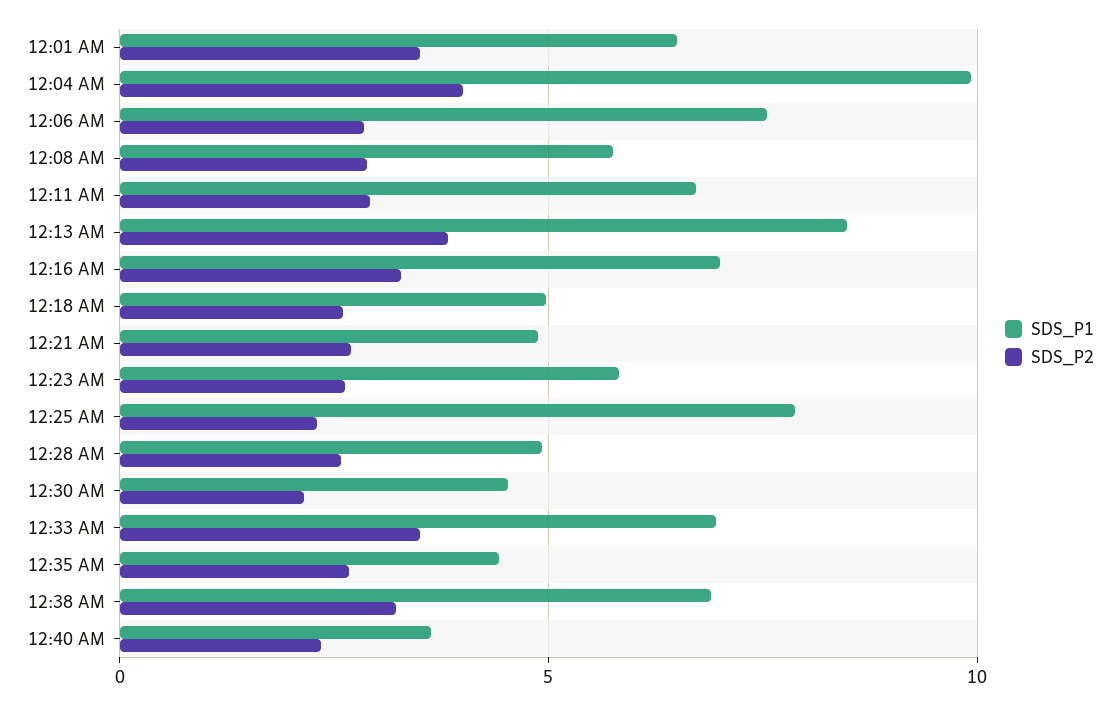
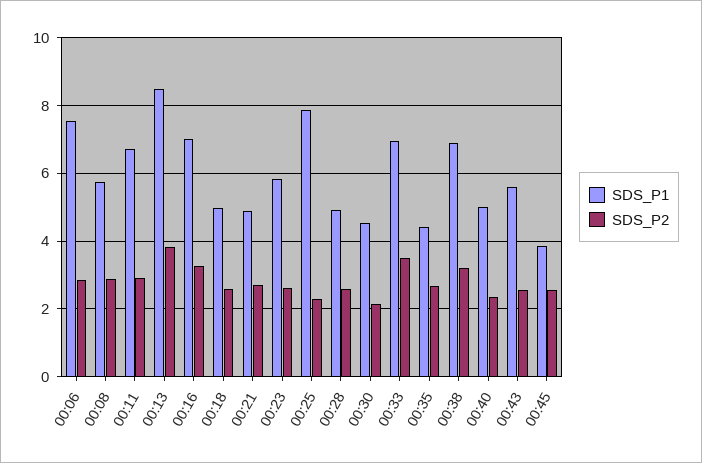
SDS_P1, 12:01 AM: 6.5 -> none
SDS_P2, 12:01 AM: 3.5 -> none
SDS_P1, 12:04 AM: 10 -> none
SDS_P2, 12:04 AM: 4 -> none
SDS_P1, 12:40 AM: 3.5 -> 5
SDS_P1, 00:43: none -> 5.6
SDS_P2, 00:43: none -> 2.6
SDS_P1, 00:45: none -> 3.8
SDS_P2, 00:45: none -> 2.6

